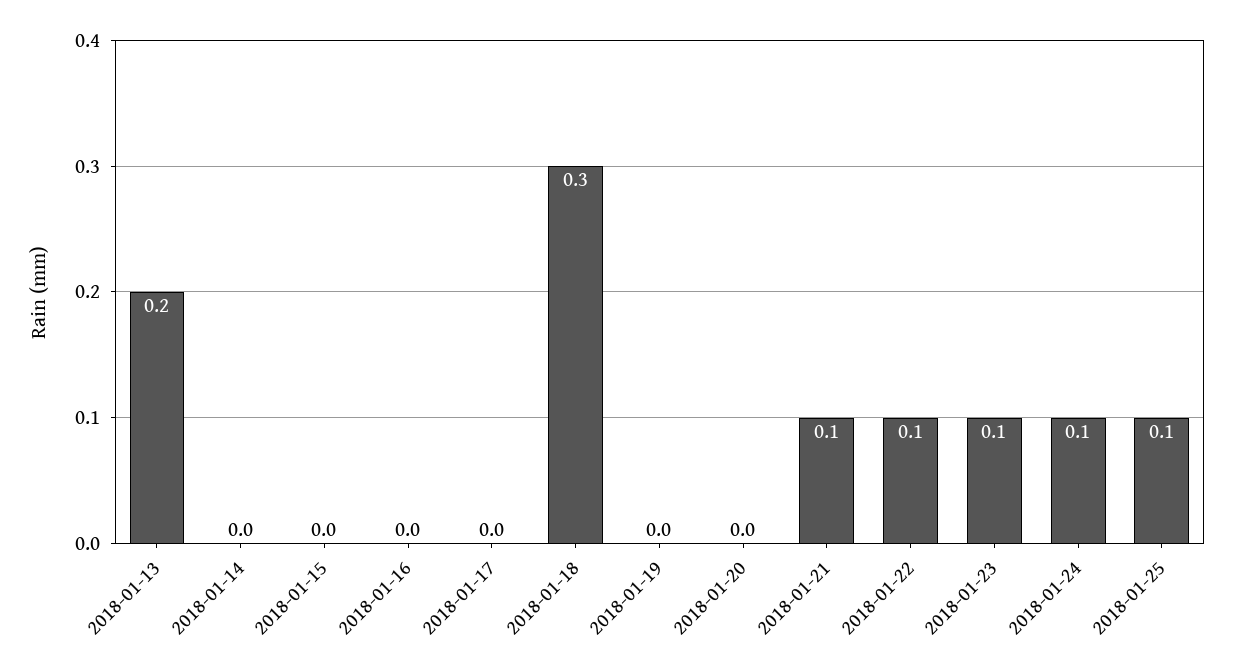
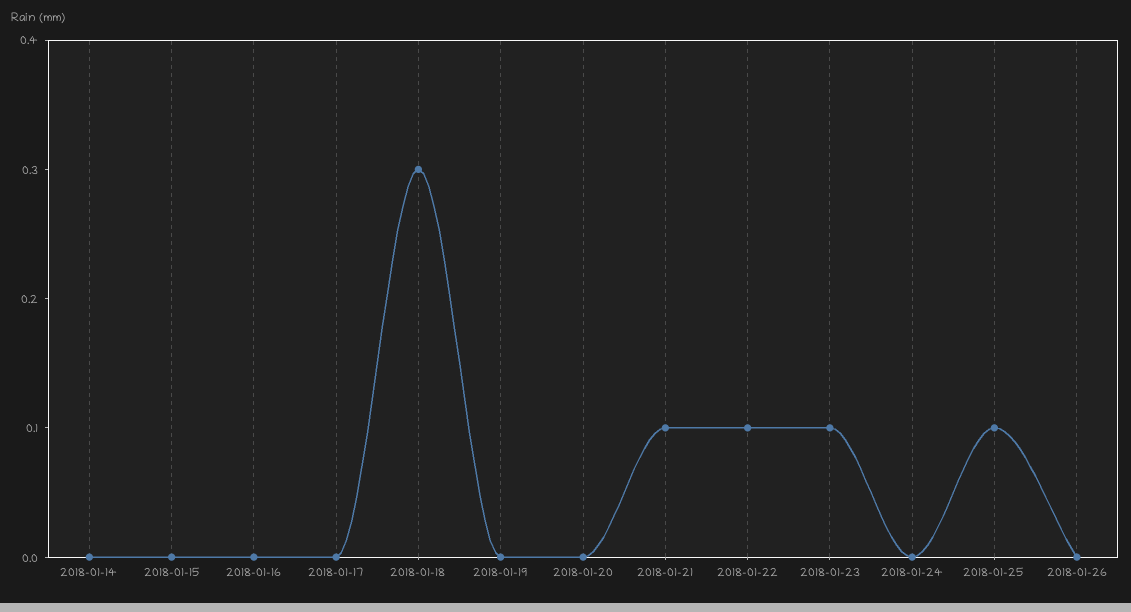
2018-01-13: 0.2 -> none
2018-01-24: 0.1 -> 0
2018-01-26: none -> 0

